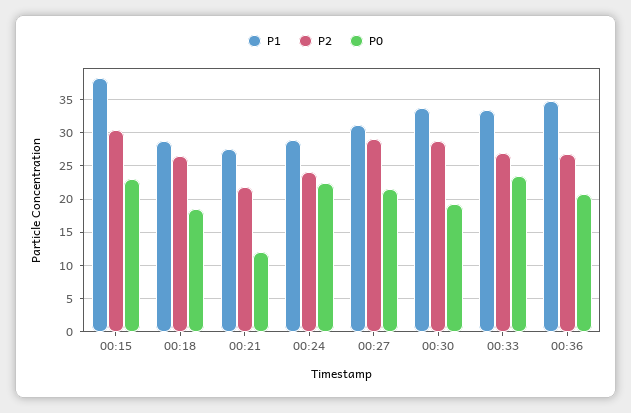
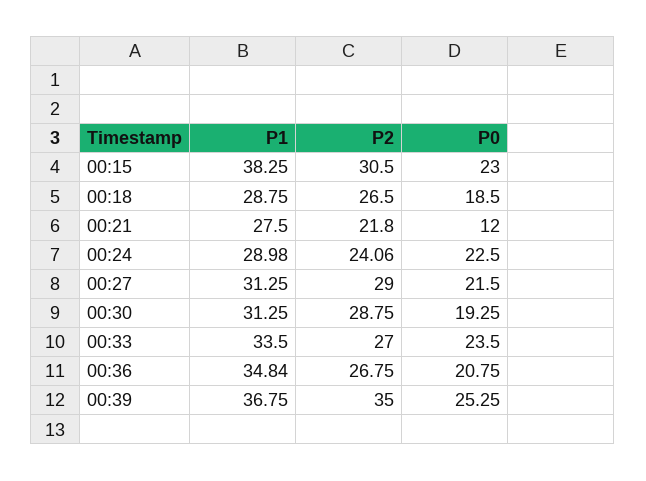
P1, 00:30: 34 -> 31.25
P1, 00:39: none -> 36.75
P2, 00:39: none -> 35
P0, 00:39: none -> 25.25

